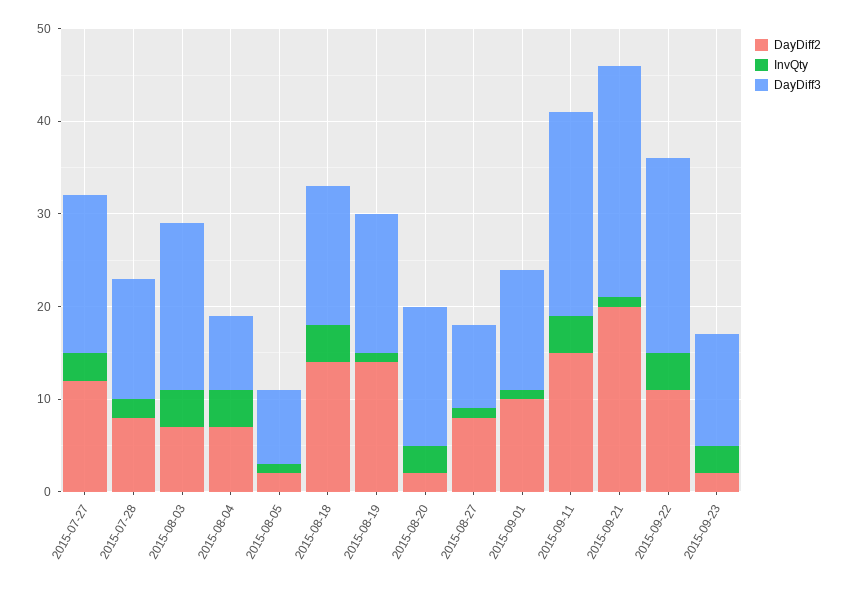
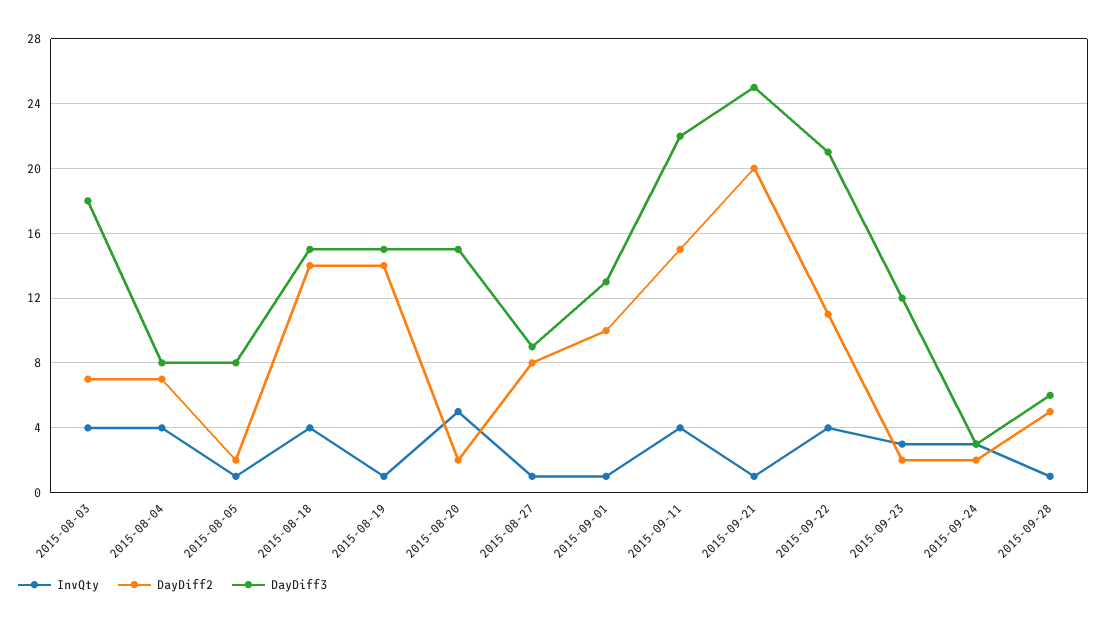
DayDiff2, 2015-07-27: 12 -> none
InvQty, 2015-07-27: 3 -> none
DayDiff3, 2015-07-27: 17 -> none
DayDiff2, 2015-07-28: 8 -> none
InvQty, 2015-07-28: 2 -> none
DayDiff3, 2015-07-28: 13 -> none
InvQty, 2015-08-20: 3 -> 5
InvQty, 2015-09-24: none -> 3
DayDiff2, 2015-09-24: none -> 2
DayDiff3, 2015-09-24: none -> 3
InvQty, 2015-09-28: none -> 1
DayDiff2, 2015-09-28: none -> 5
DayDiff3, 2015-09-28: none -> 6

